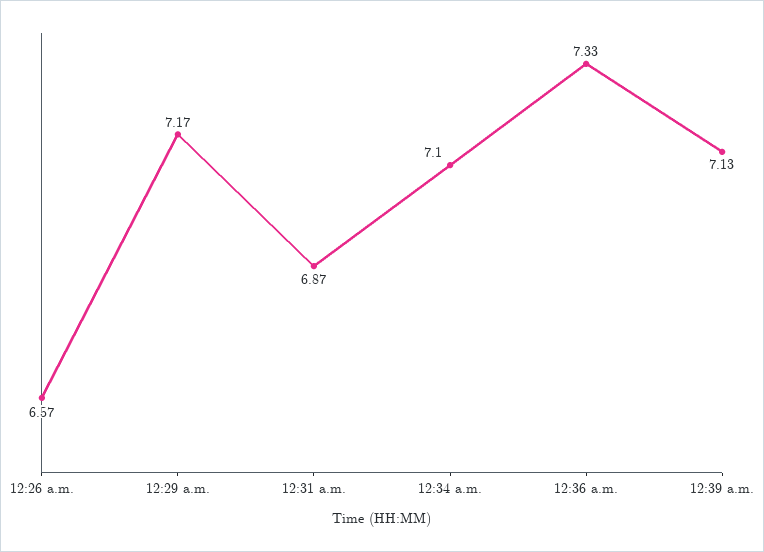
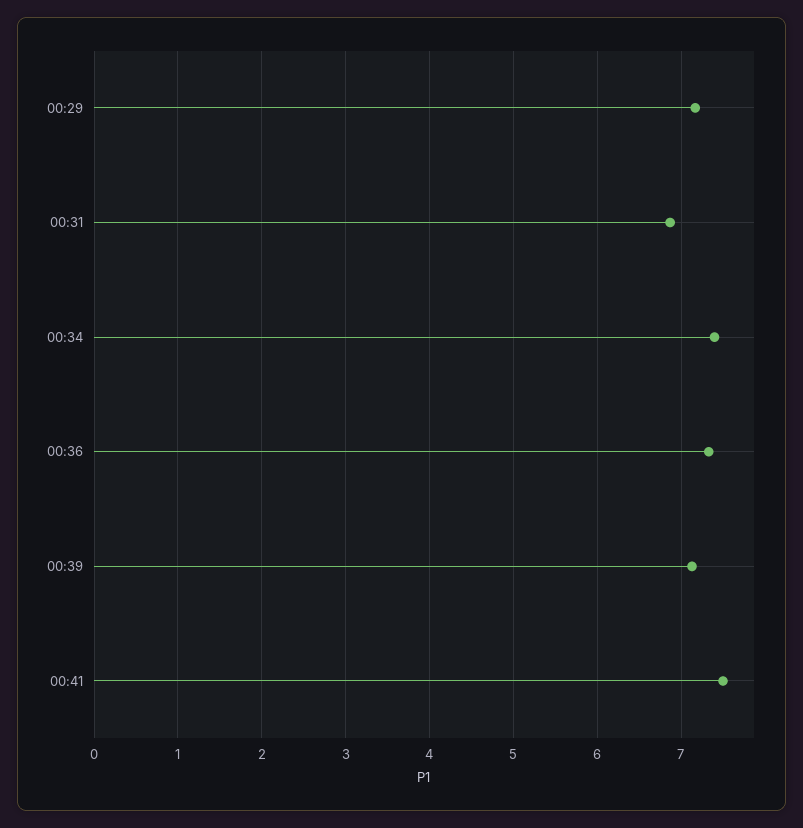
12:26 a.m.: 6.57 -> none
12:34 a.m.: 7.1 -> 7.4
00:41: none -> 7.5

